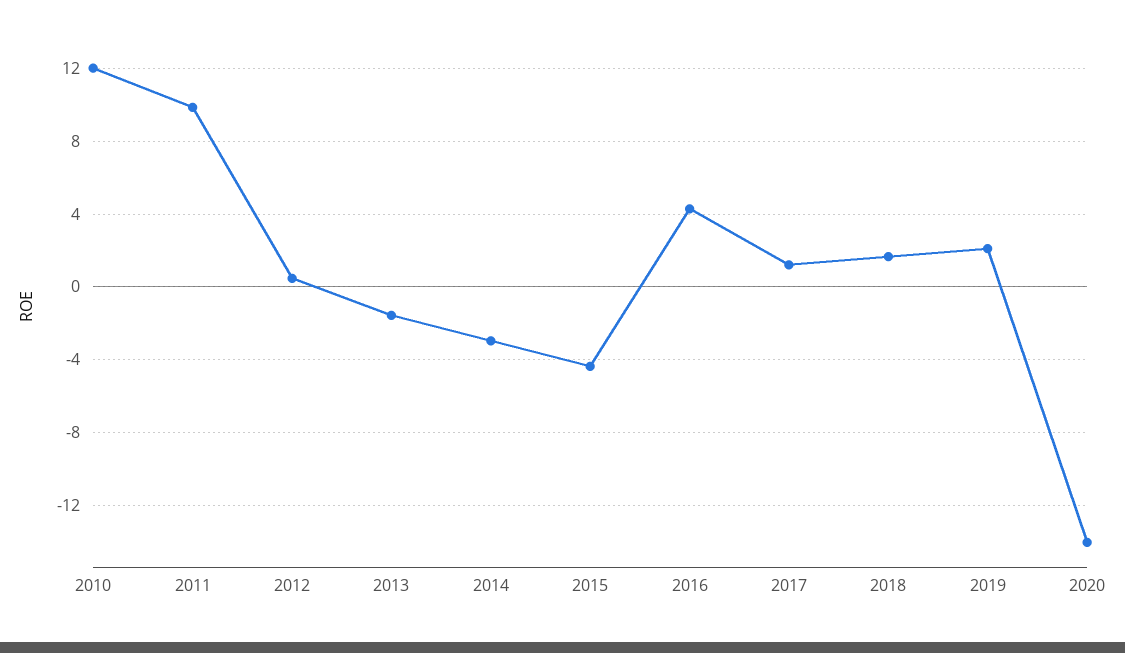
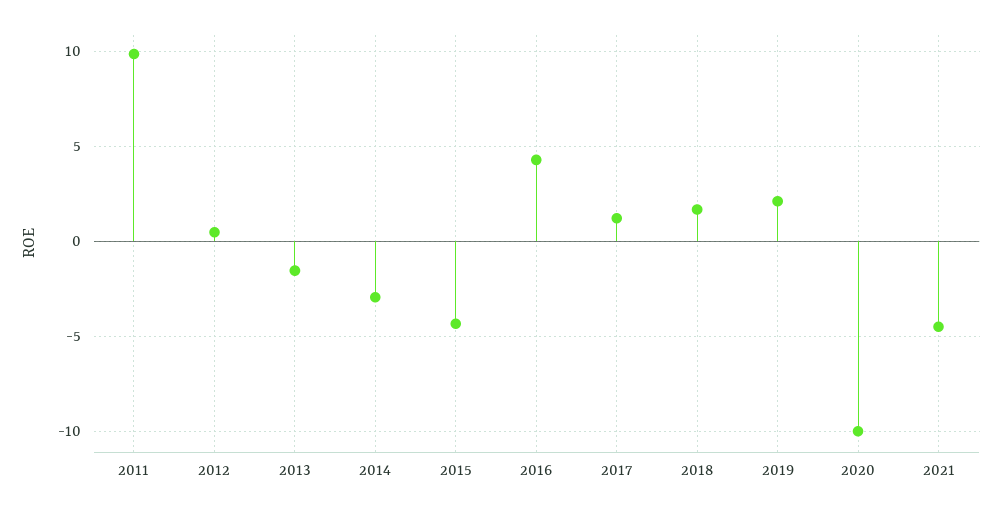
2010: 12 -> none
2020: -14 -> -10
2021: none -> -4.5

